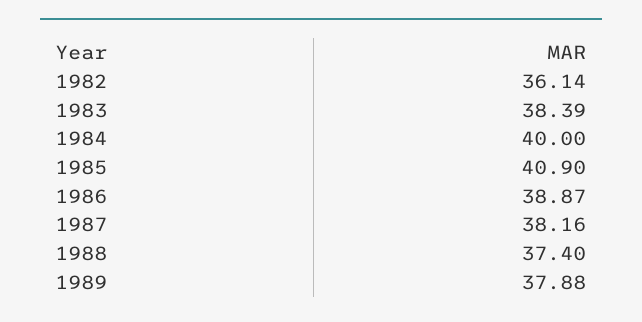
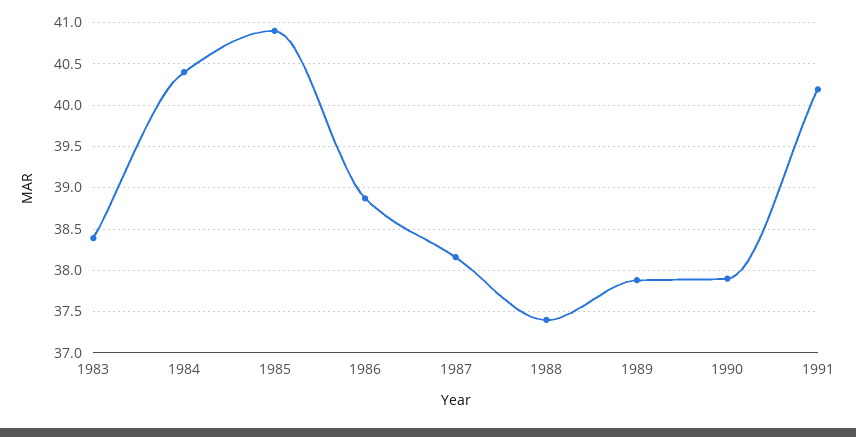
1982: 36.14 -> none
1984: 40 -> 40.4
1990: none -> 37.9
1991: none -> 40.2

